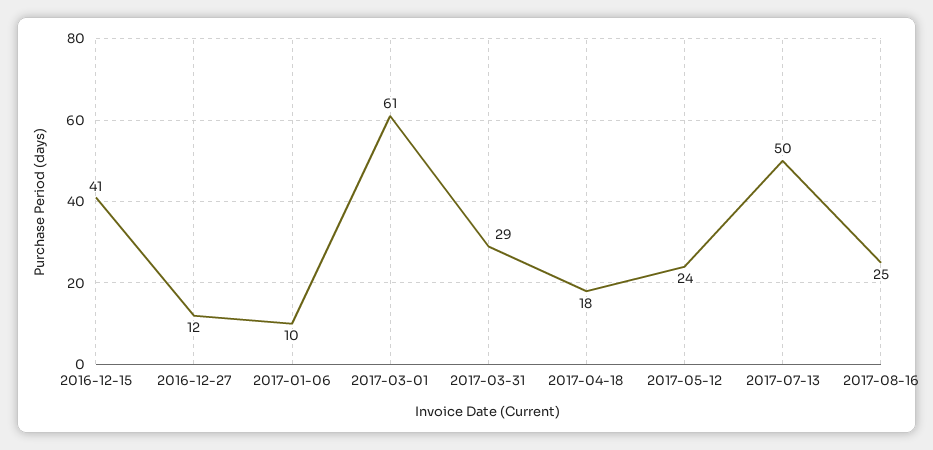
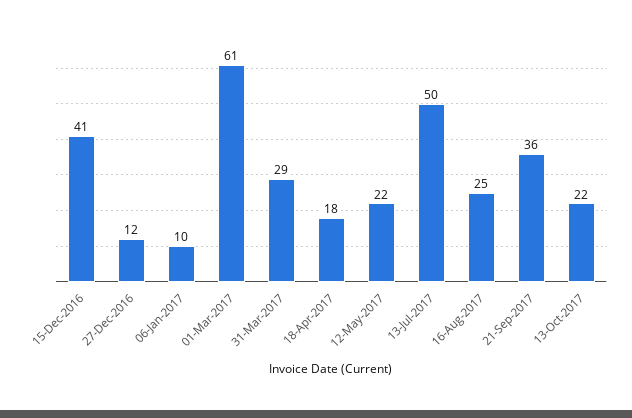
2017-05-12: 24 -> 22
21-Sep-2017: none -> 36
13-Oct-2017: none -> 22

